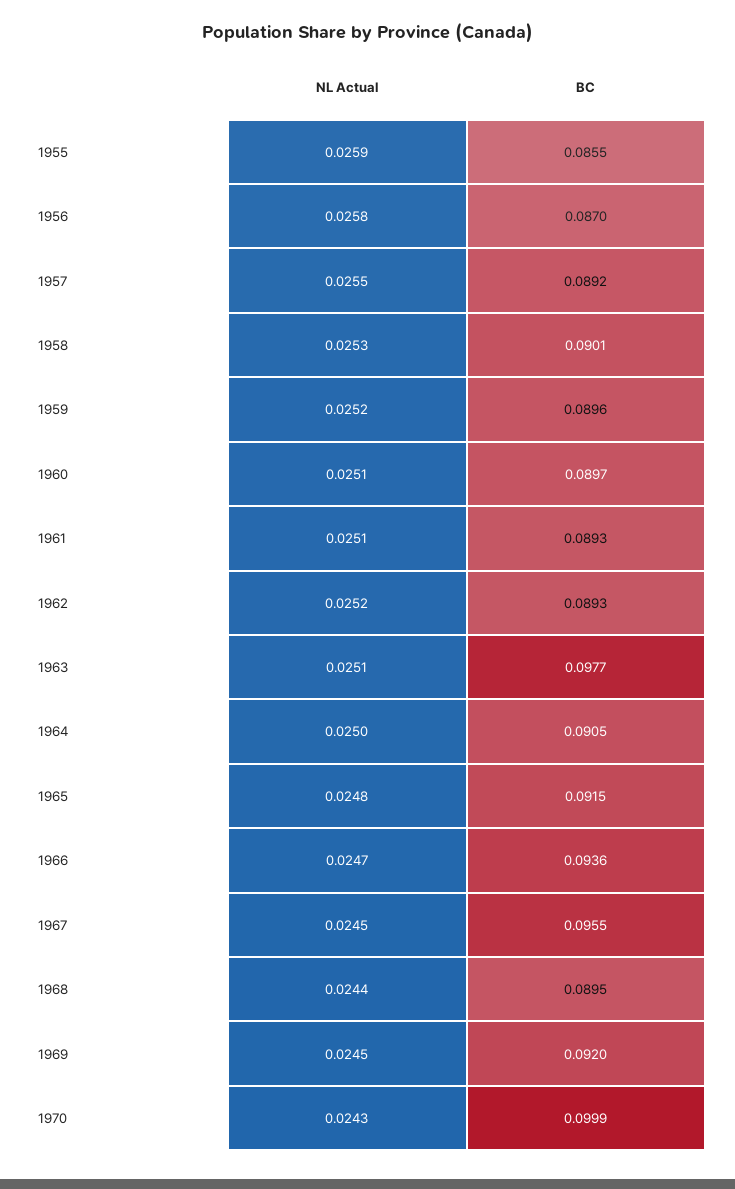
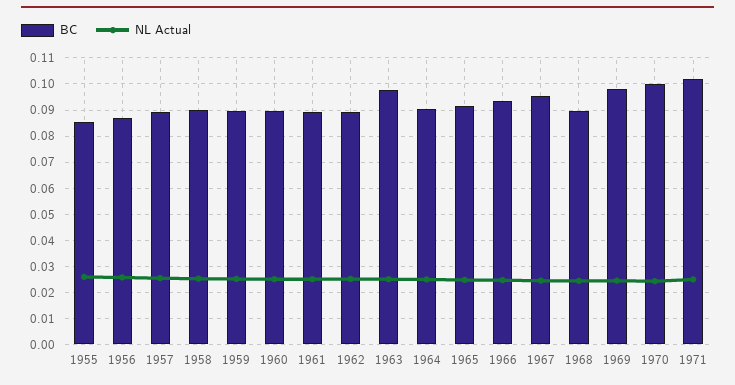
BC, 1969: 0.092 -> 0.0975
BC, 1971: none -> 0.1025
NL Actual, 1971: none -> 0.025

